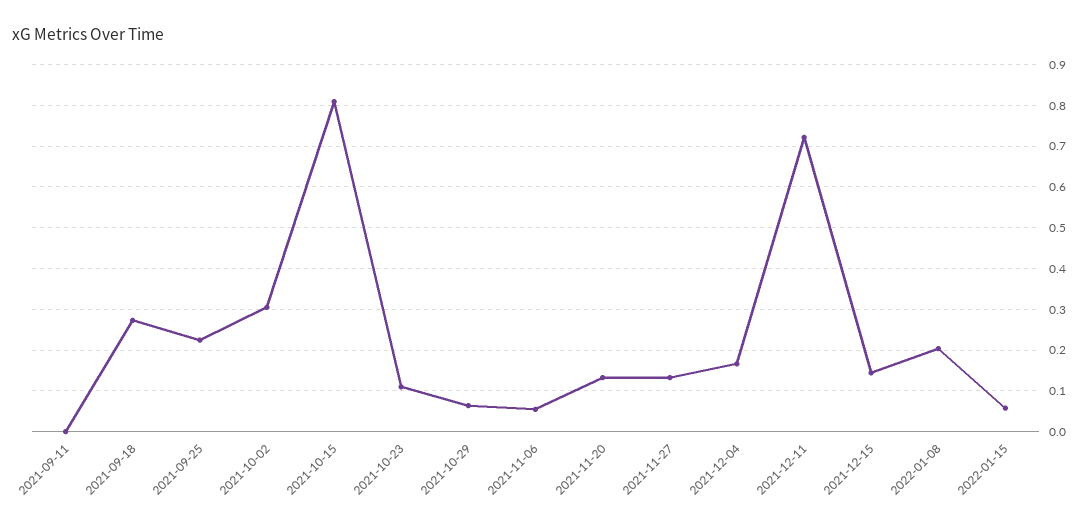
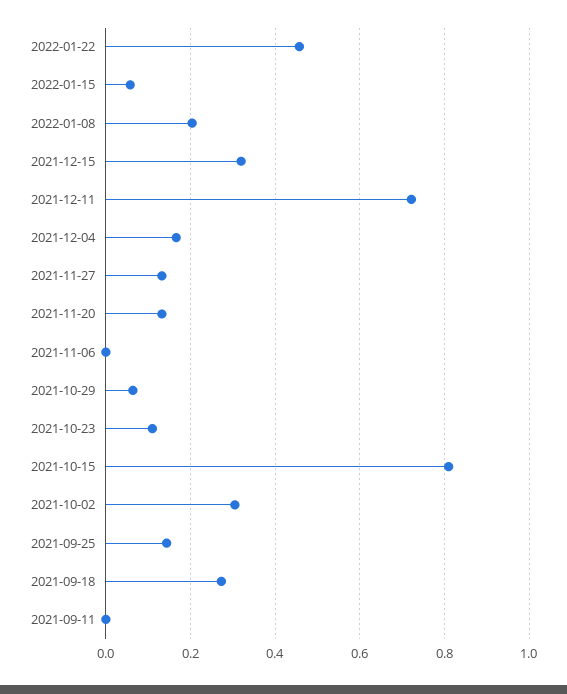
2021-09-25: 0.22 -> 0.14
2021-11-06: 0.06 -> 0
2021-12-15: 0.14 -> 0.32
2022-01-22: none -> 0.46

